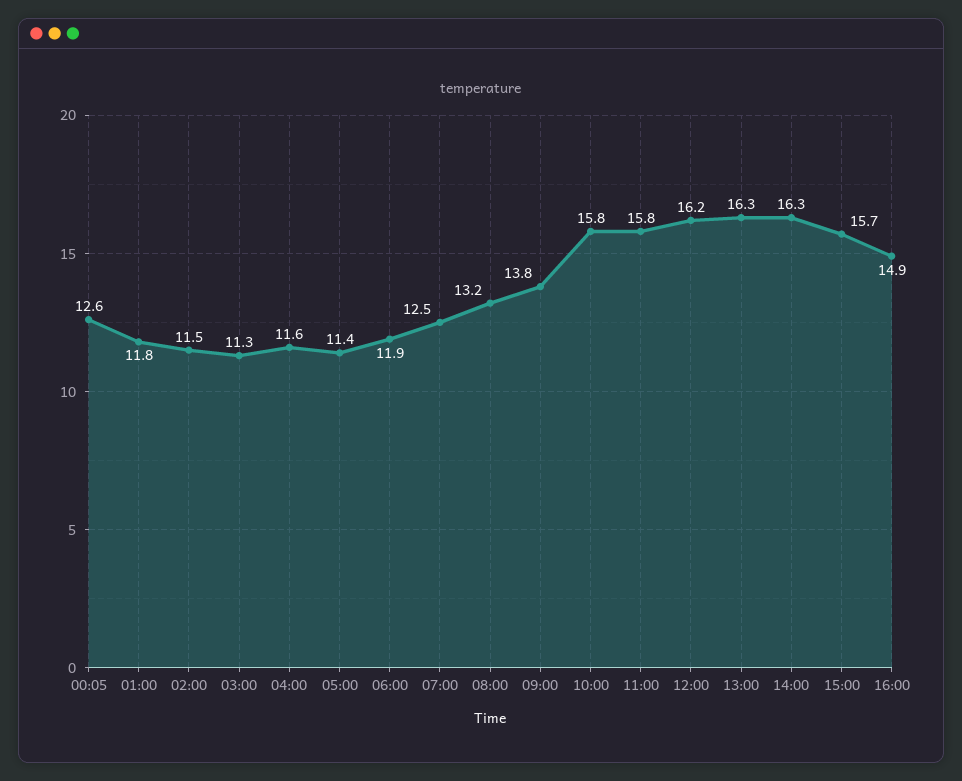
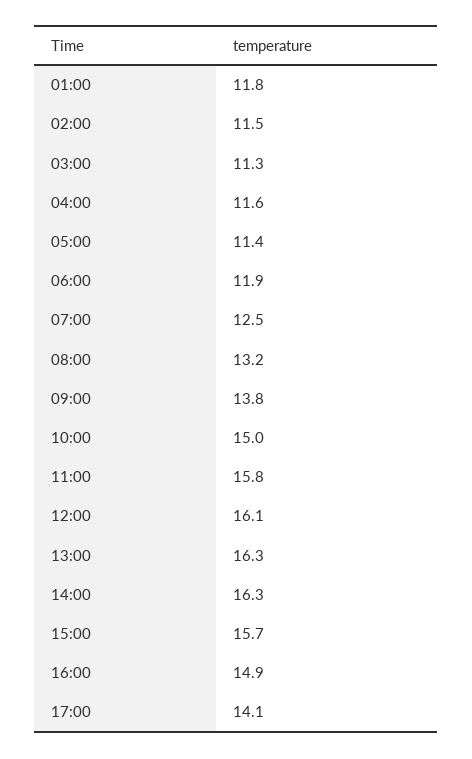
00:05: 12.6 -> none
10:00: 15.8 -> 15
12:00: 16.2 -> 16.1
17:00: none -> 14.1

